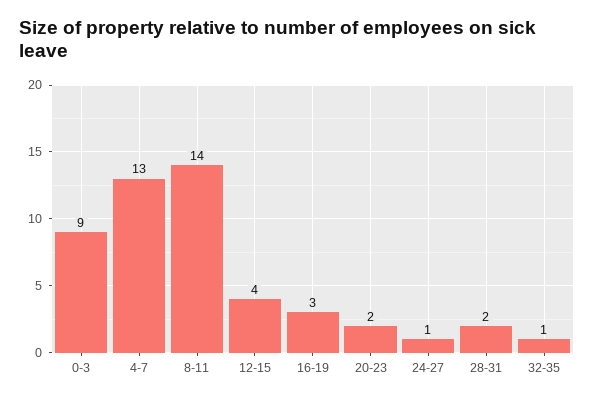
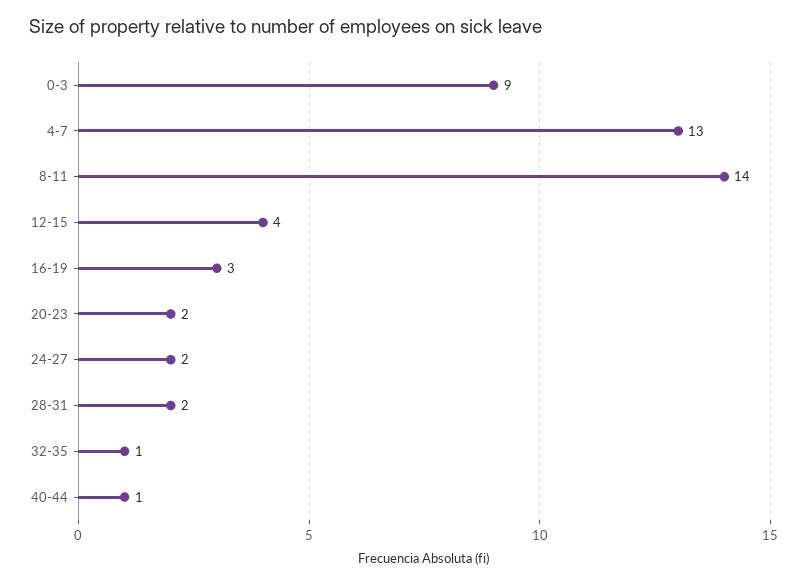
24-27: 1 -> 2
40-44: none -> 1

